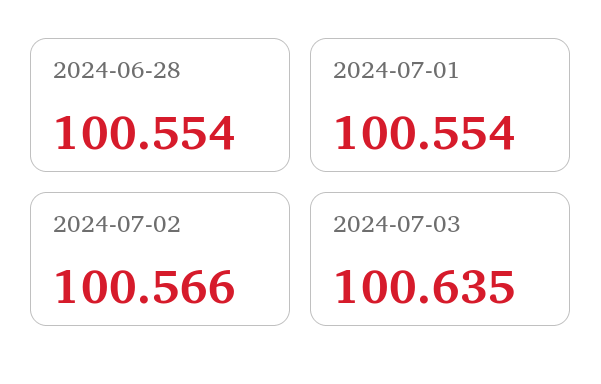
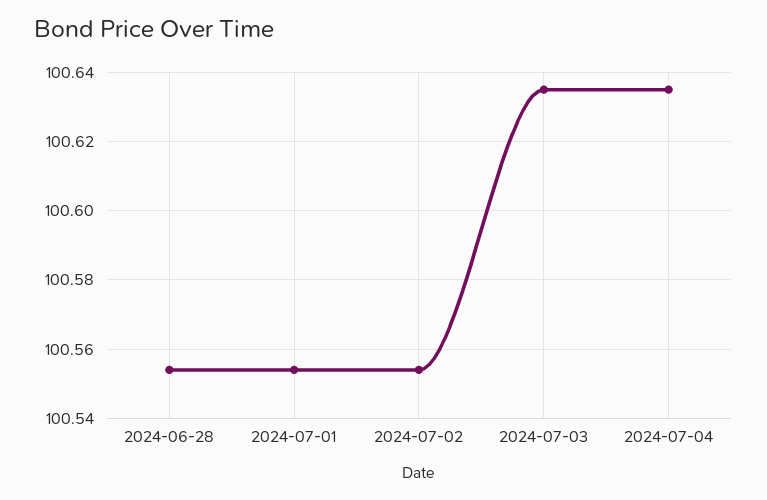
2024-07-02: 100.566 -> 100.555
2024-07-04: none -> 100.635

